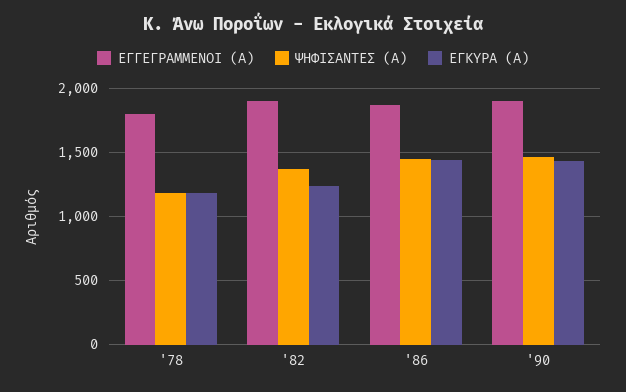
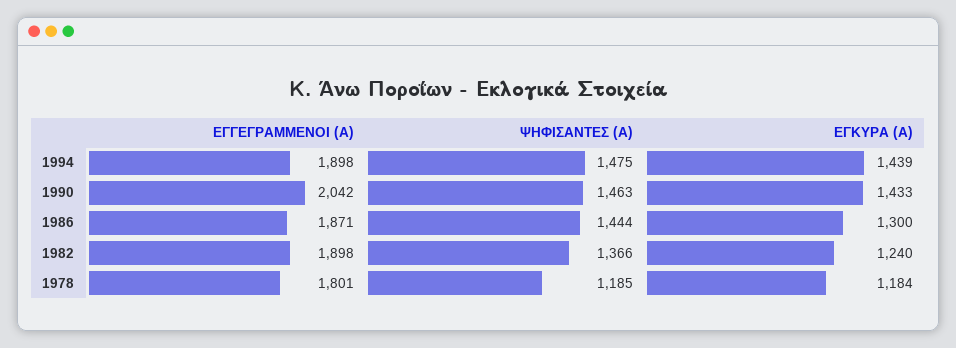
ΕΓΚΥΡΑ (Α), '86: 1450 -> 1300
ΕΓΓΕΓΡΑΜΜΕΝΟΙ (Α), '90: 1900 -> 2042
ΕΓΓΕΓΡΑΜΜΕΝΟΙ (Α), 1994: none -> 1898
ΨΗΦΙΣΑΝΤΕΣ (Α), 1994: none -> 1475
ΕΓΚΥΡΑ (Α), 1994: none -> 1439

